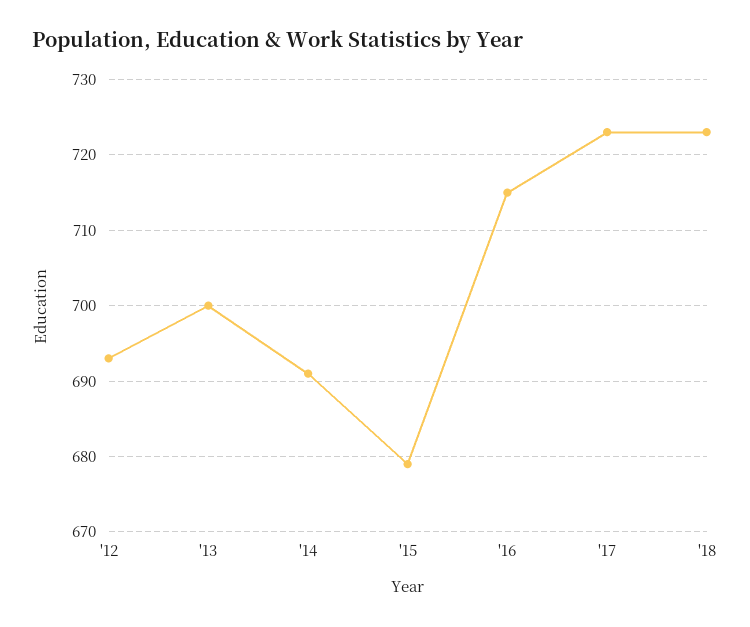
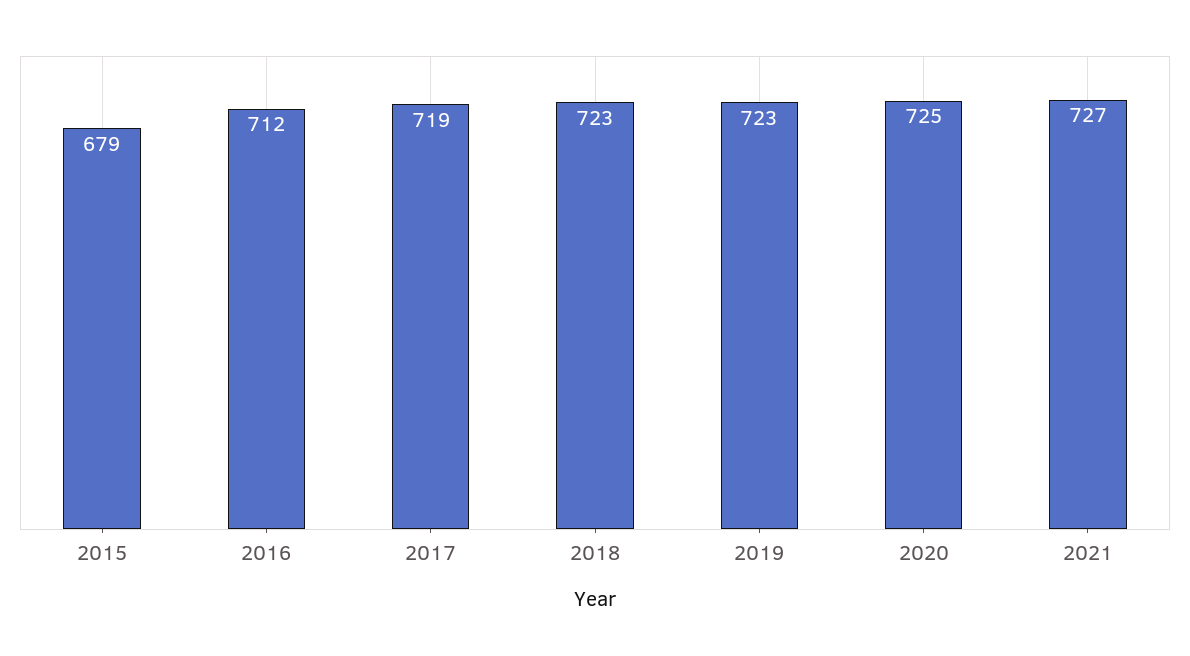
'12: 693 -> none
'13: 700 -> none
'14: 691 -> none
'16: 715 -> 712
'17: 723 -> 719
2019: none -> 723
2020: none -> 725
2021: none -> 727

